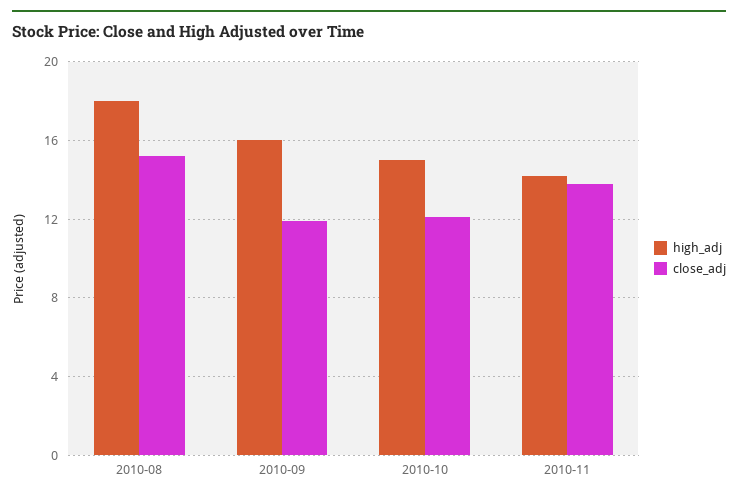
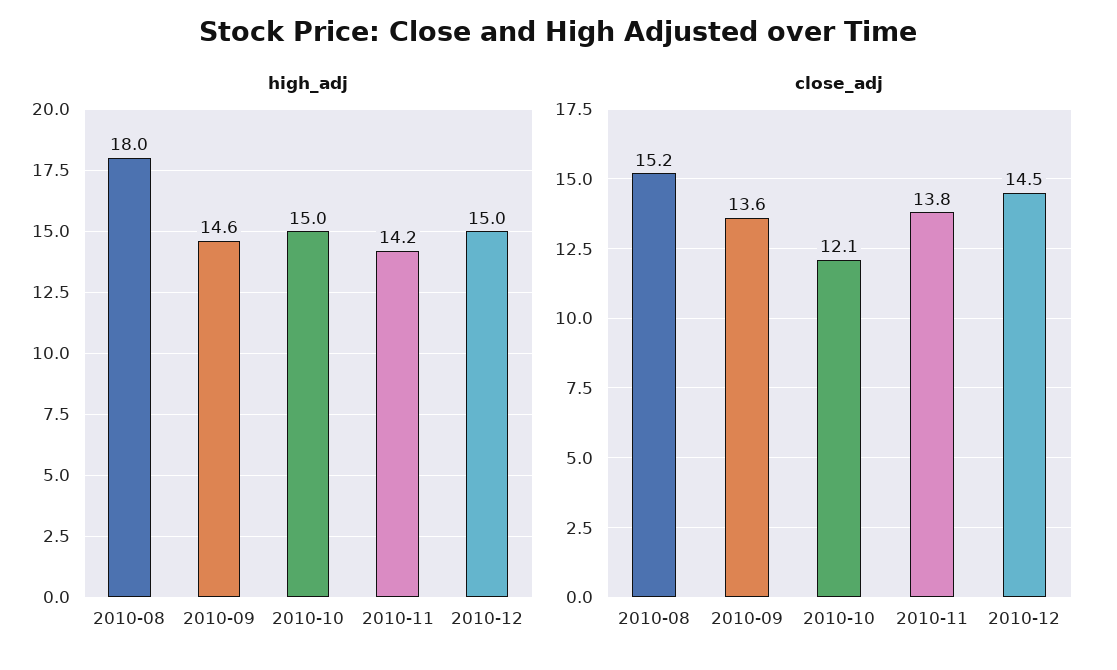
high_adj, 2010-09: 16 -> 14.6
close_adj, 2010-09: 12 -> 13.6
high_adj, 2010-12: none -> 15
close_adj, 2010-12: none -> 14.5

